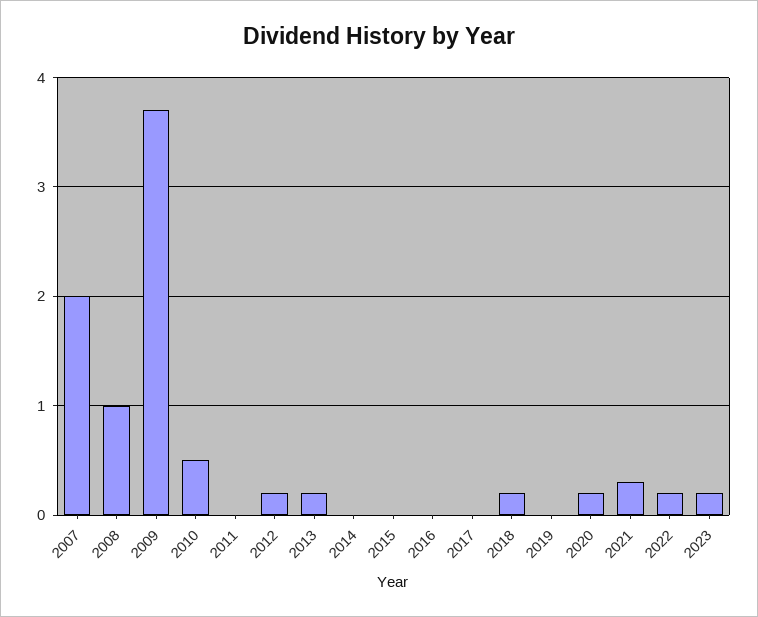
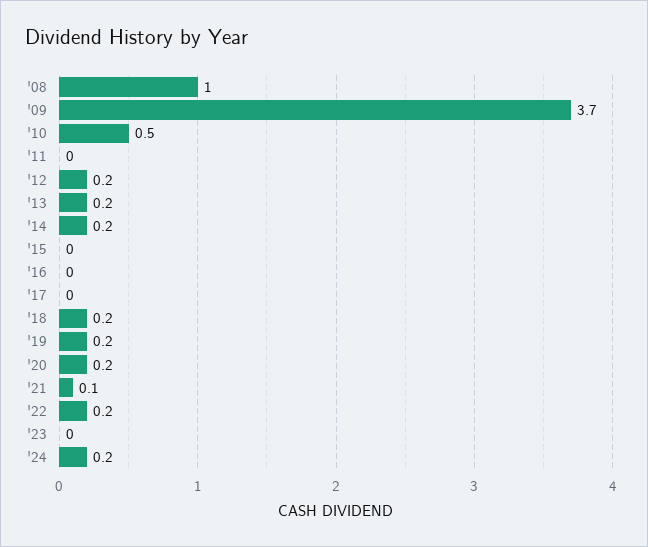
2007: 2 -> none
2014: 0 -> 0.2
2019: 0 -> 0.2
2021: 0.3 -> 0.1
2023: 0.2 -> 0
'24: none -> 0.2

